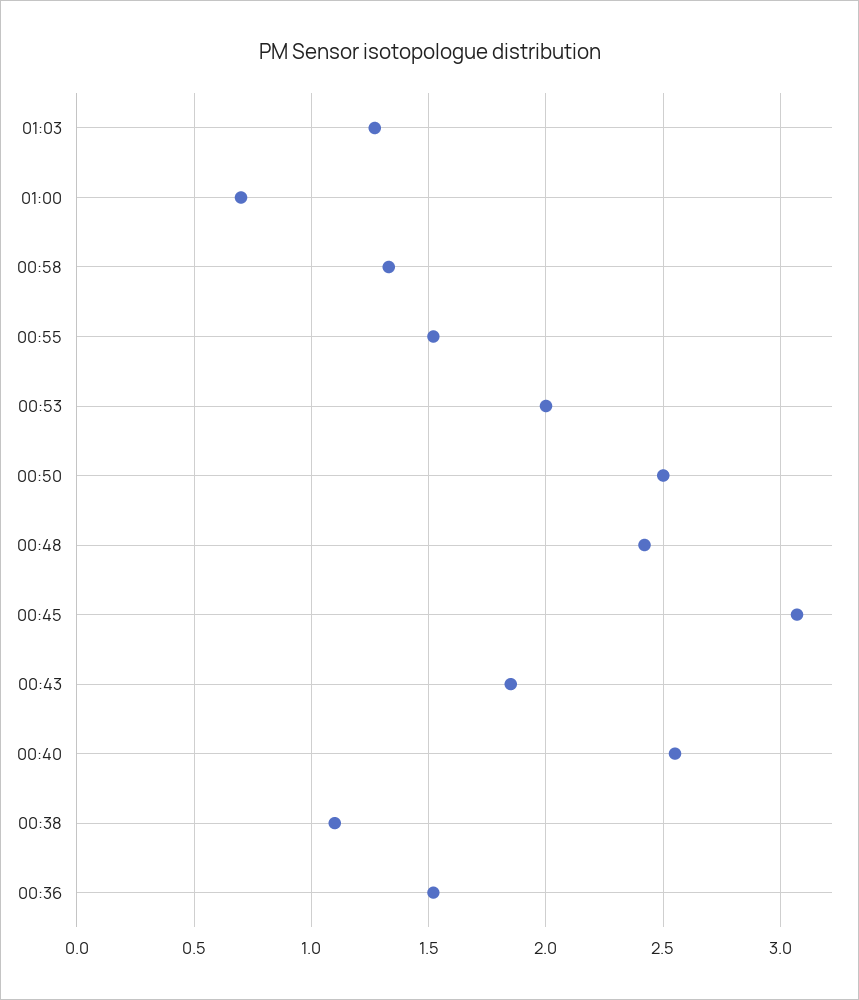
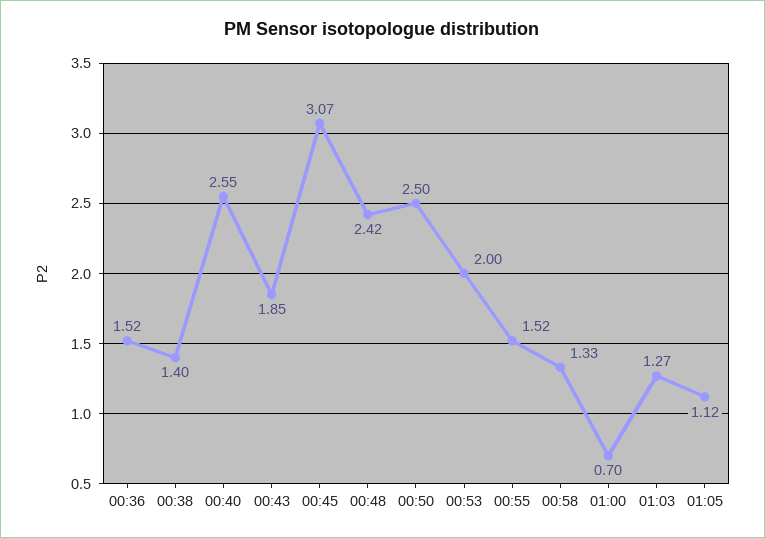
00:38: 1.1 -> 1.4
01:05: none -> 1.12

